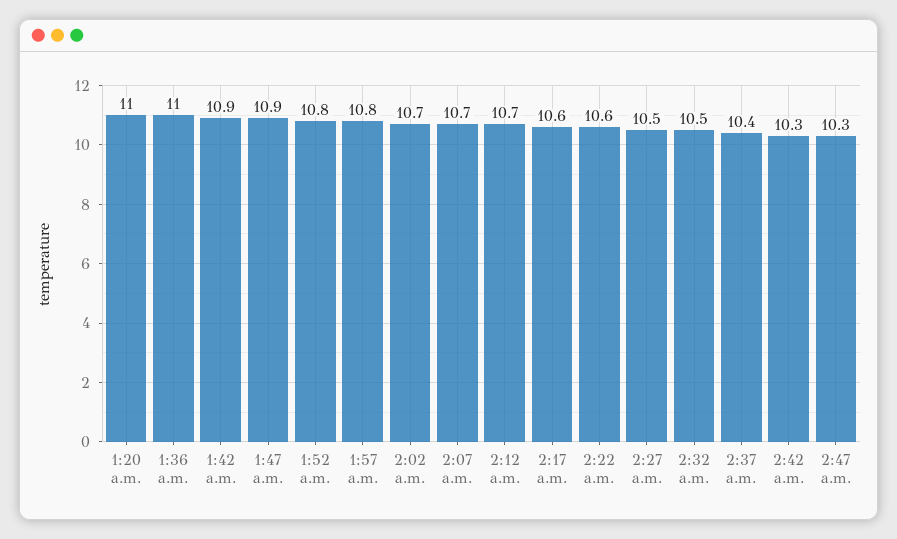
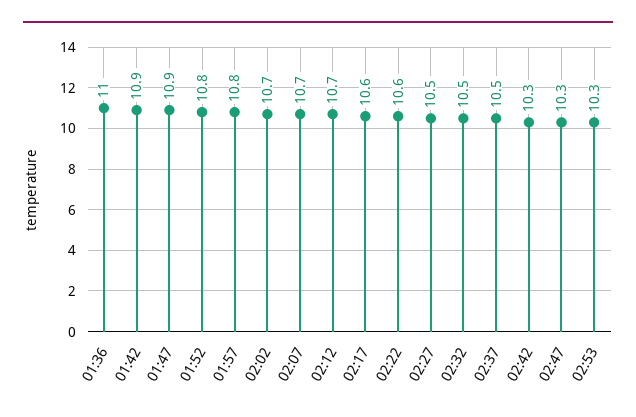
1:20 a.m.: 11 -> none
2:37 a.m.: 10.4 -> 10.5
02:53: none -> 10.3

